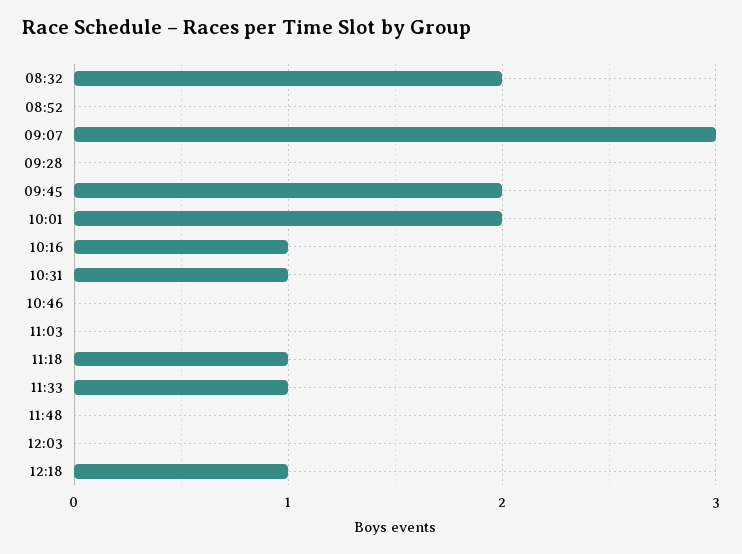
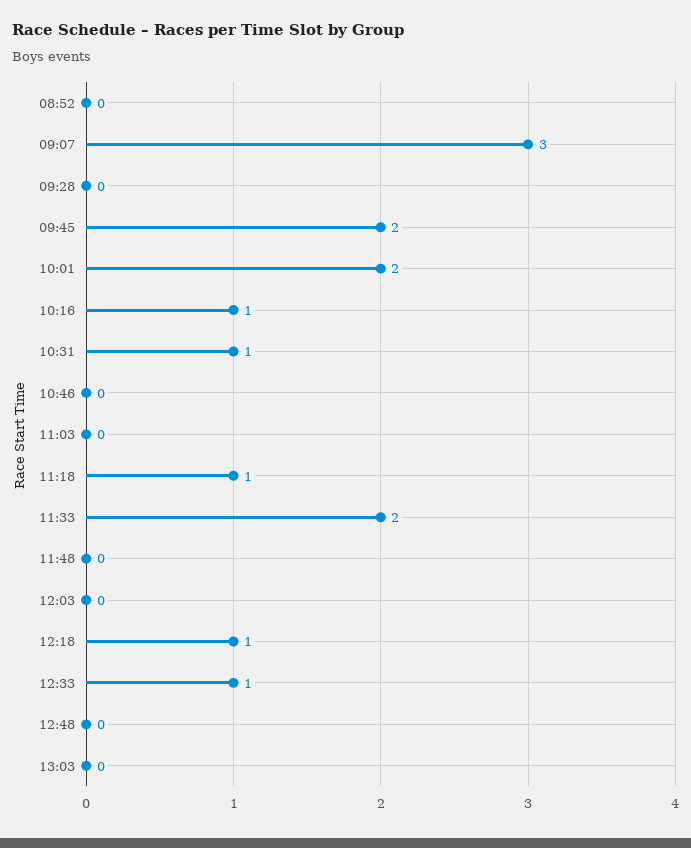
08:32: 2 -> none
11:33: 1 -> 2
12:33: none -> 1
12:48: none -> 0
13:03: none -> 0

